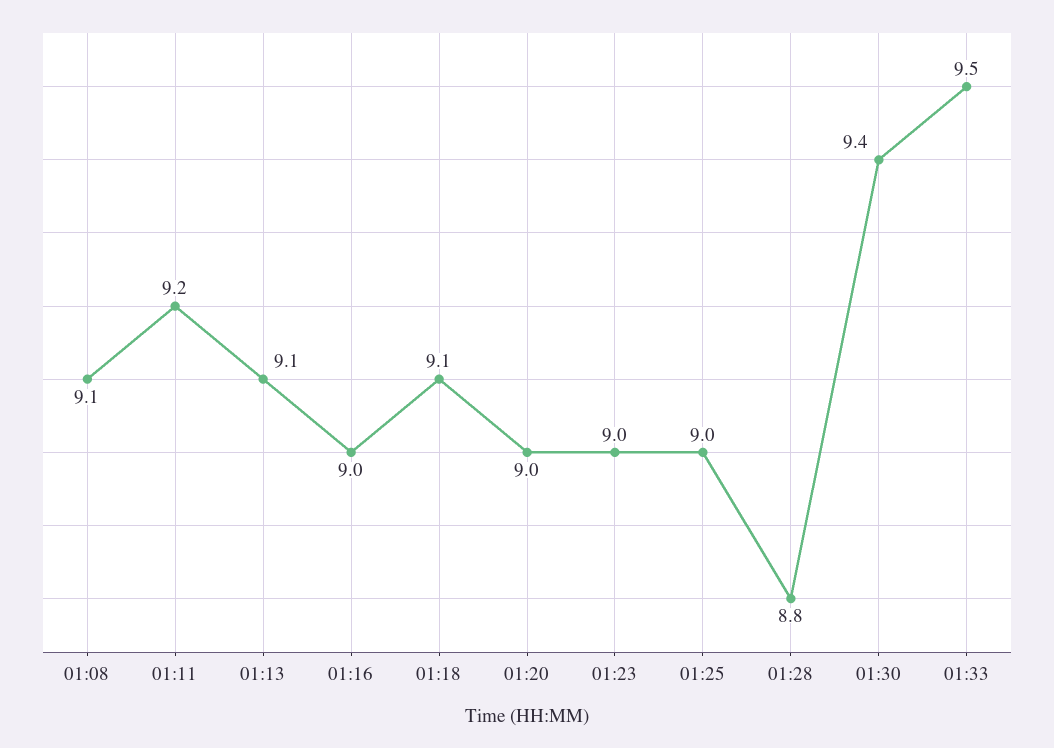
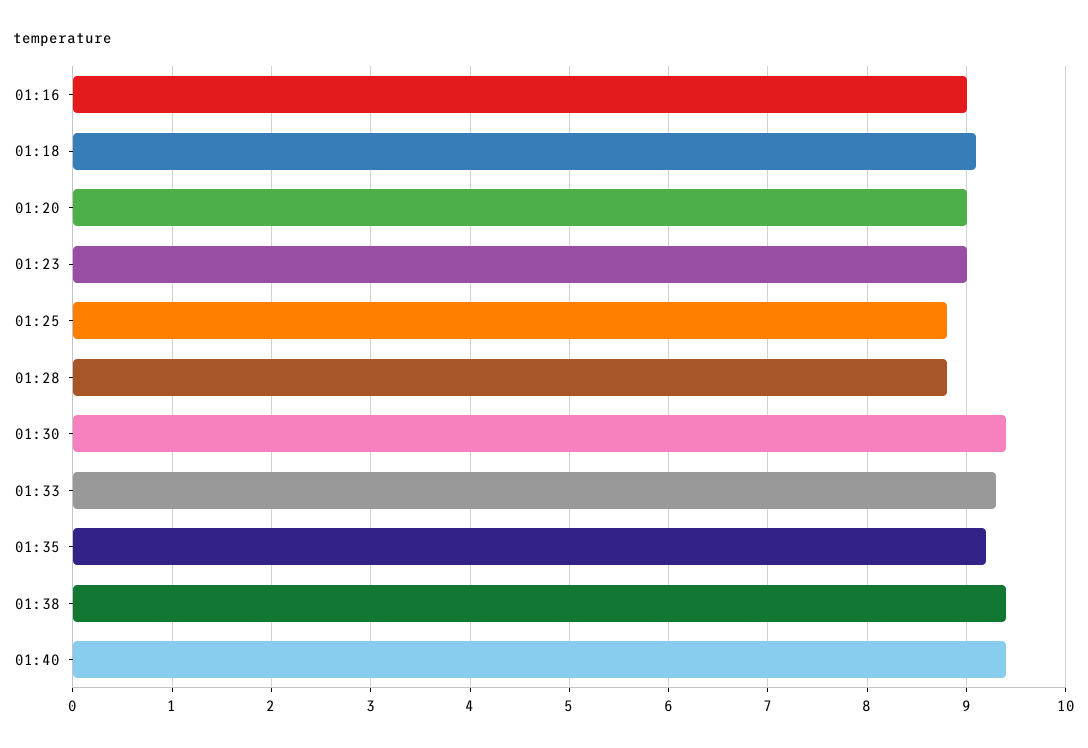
01:08: 9.1 -> none
01:11: 9.2 -> none
01:13: 9.1 -> none
01:25: 9 -> 8.8
01:33: 9.5 -> 9.3
01:35: none -> 9.2
01:38: none -> 9.4
01:40: none -> 9.4

